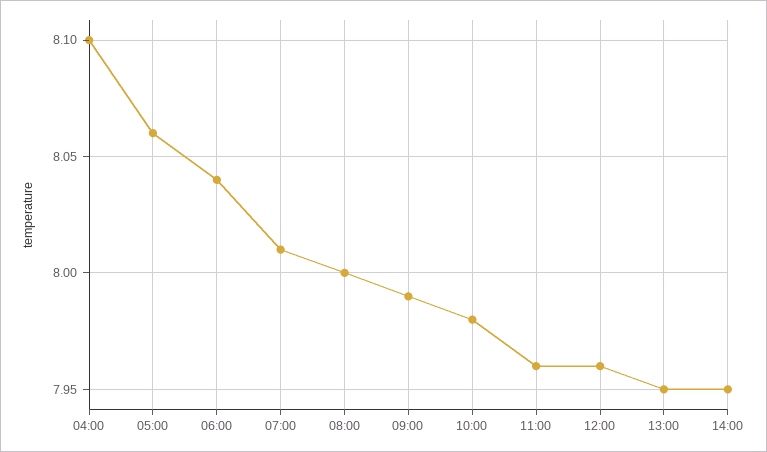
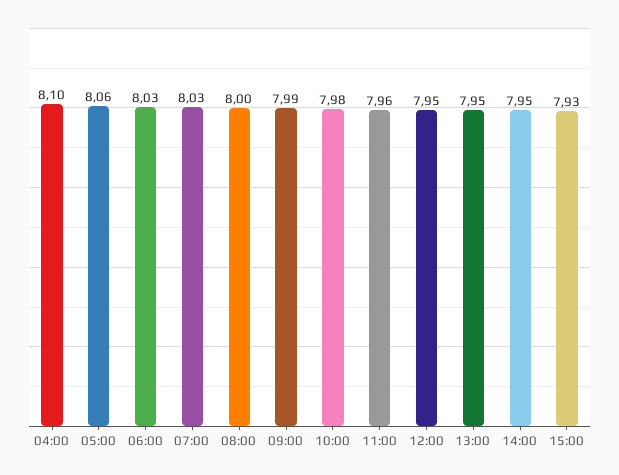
06:00: 8.04 -> 8.03
07:00: 8.01 -> 8.03
12:00: 7.96 -> 7.95
15:00: none -> 7.93

